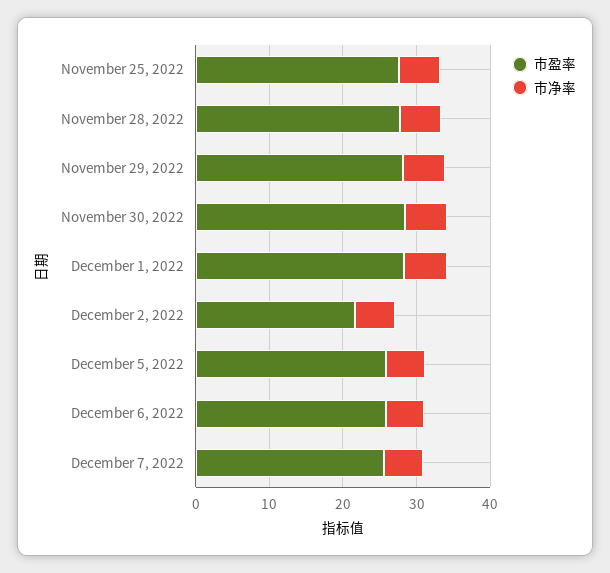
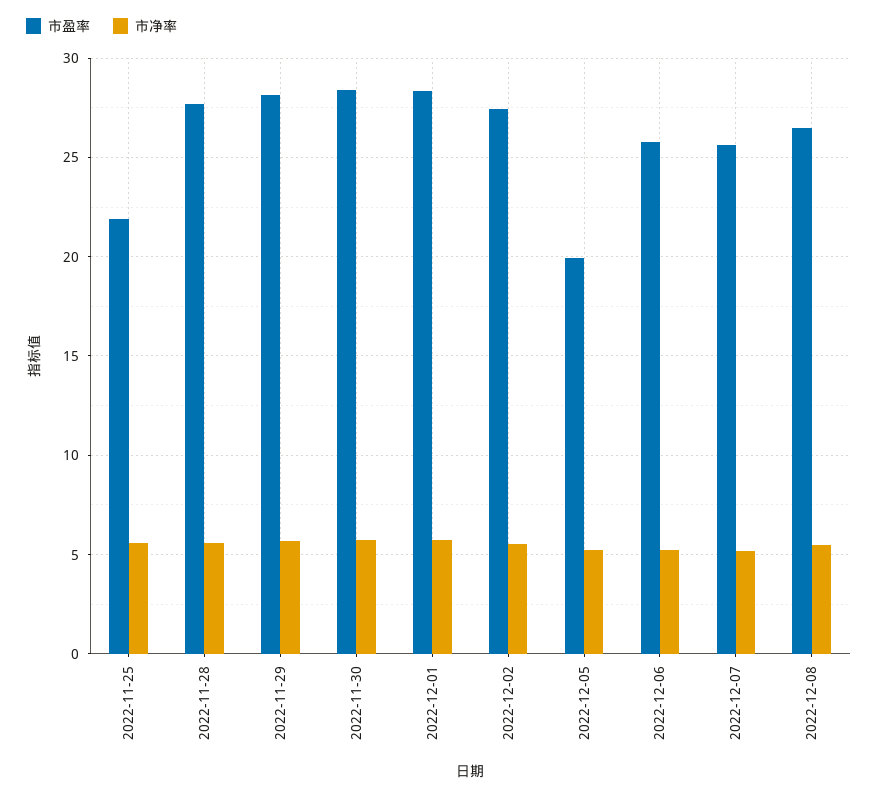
市盈率, November 25, 2022: 28 -> 22
市盈率, December 2, 2022: 22 -> 27.5
市盈率, December 5, 2022: 26 -> 20
市盈率, 2022-12-08: none -> 26.5
市净率, 2022-12-08: none -> 5.5

